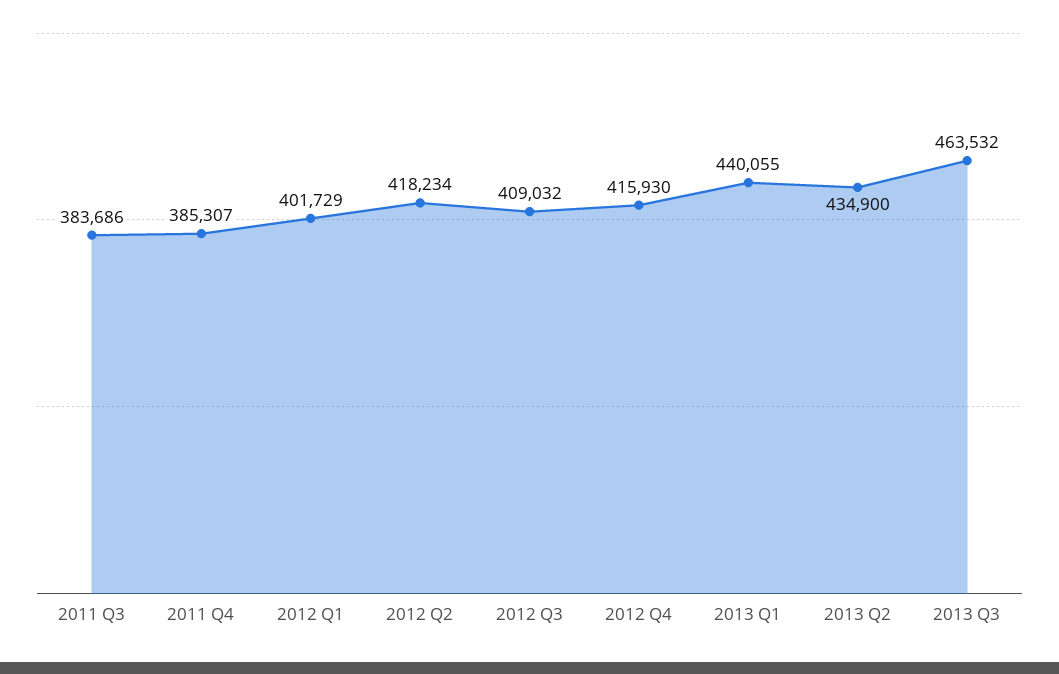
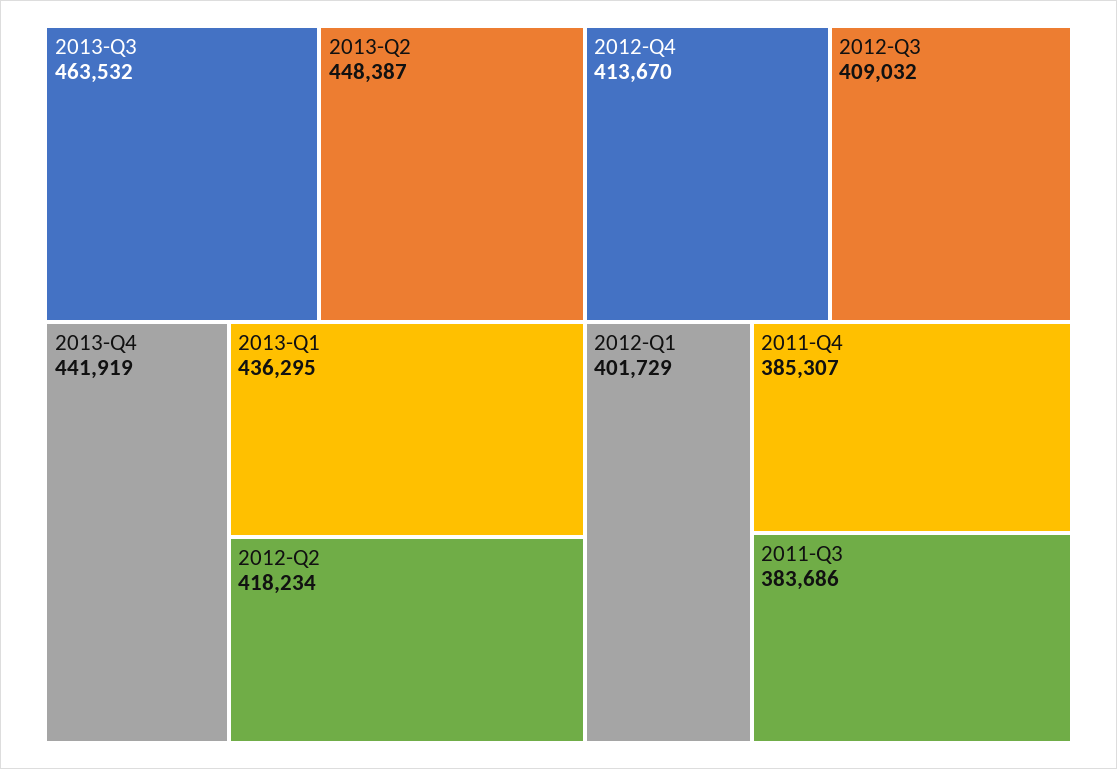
2012 Q4: 415930 -> 413670
2013 Q1: 440055 -> 436295
2013 Q2: 434900 -> 448387
2013-Q4: none -> 441919

